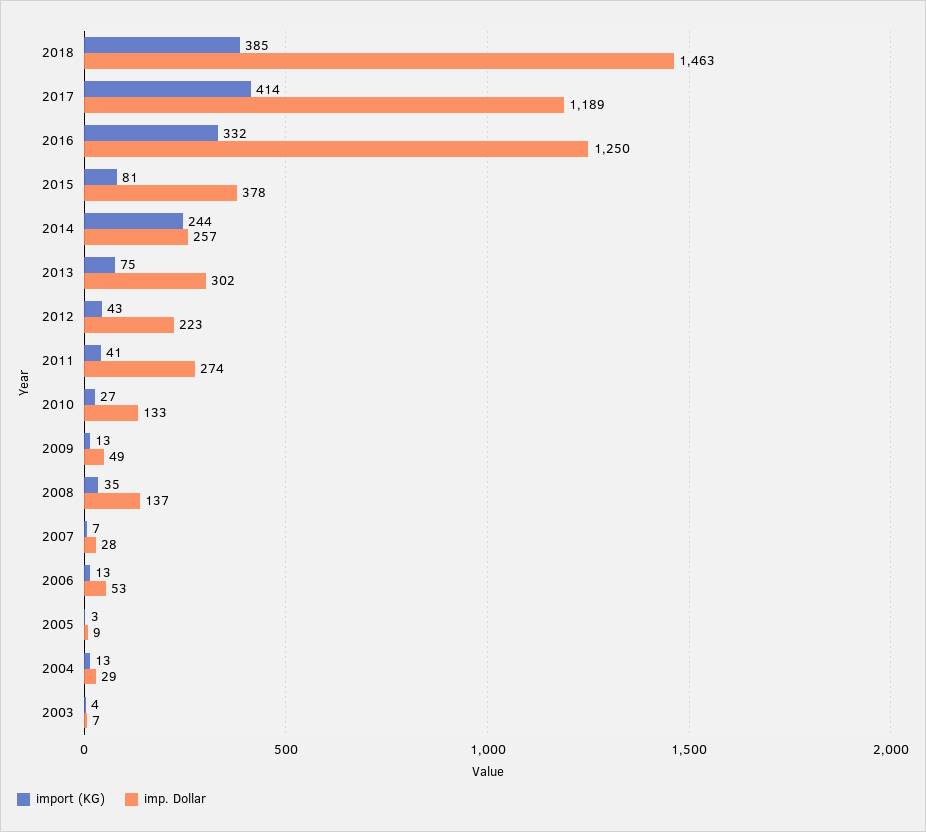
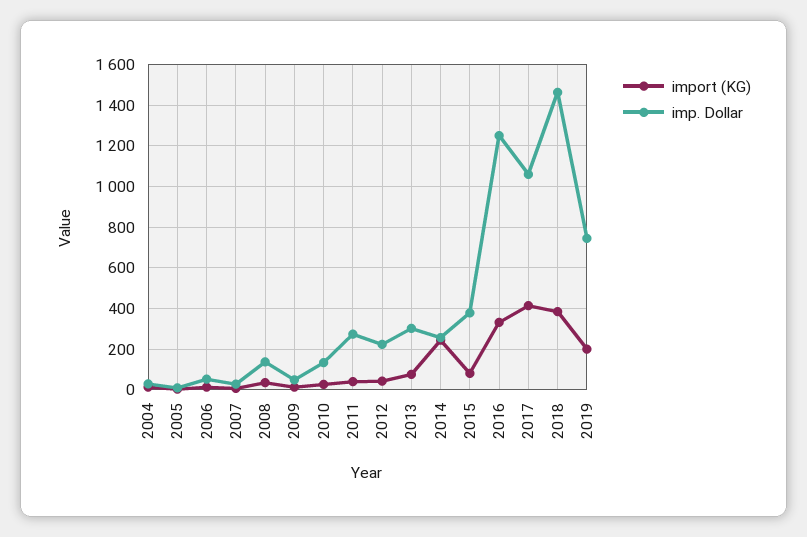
imp. Dollar, 2017: 1189 -> 1050
import (KG), 2003: 4 -> none
imp. Dollar, 2003: 7 -> none
import (KG), 2019: none -> 200
imp. Dollar, 2019: none -> 750

